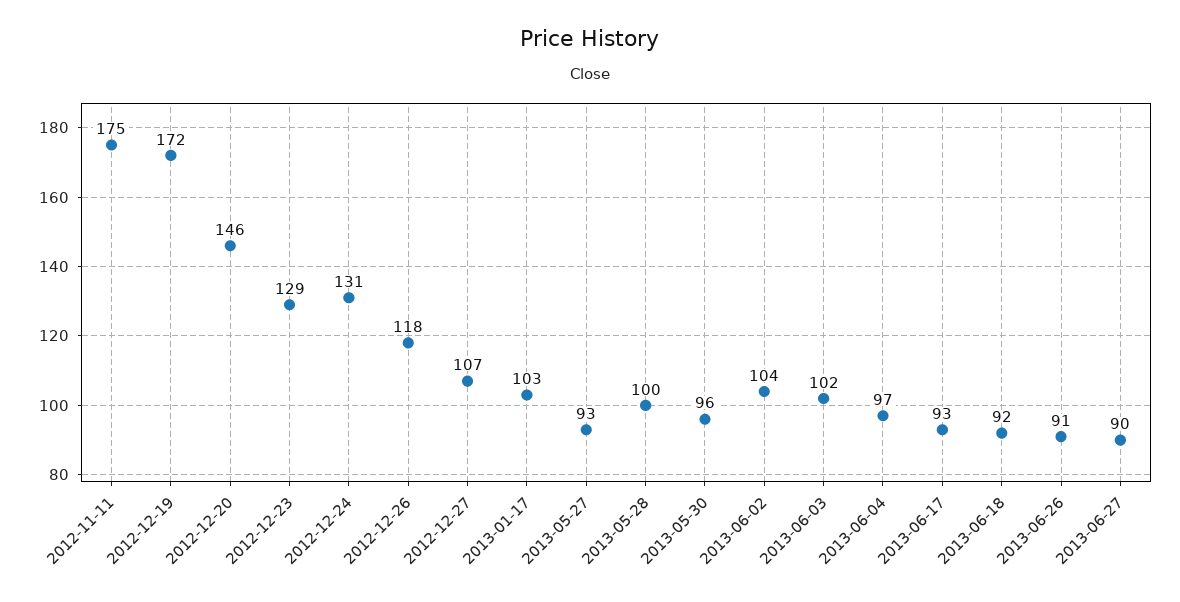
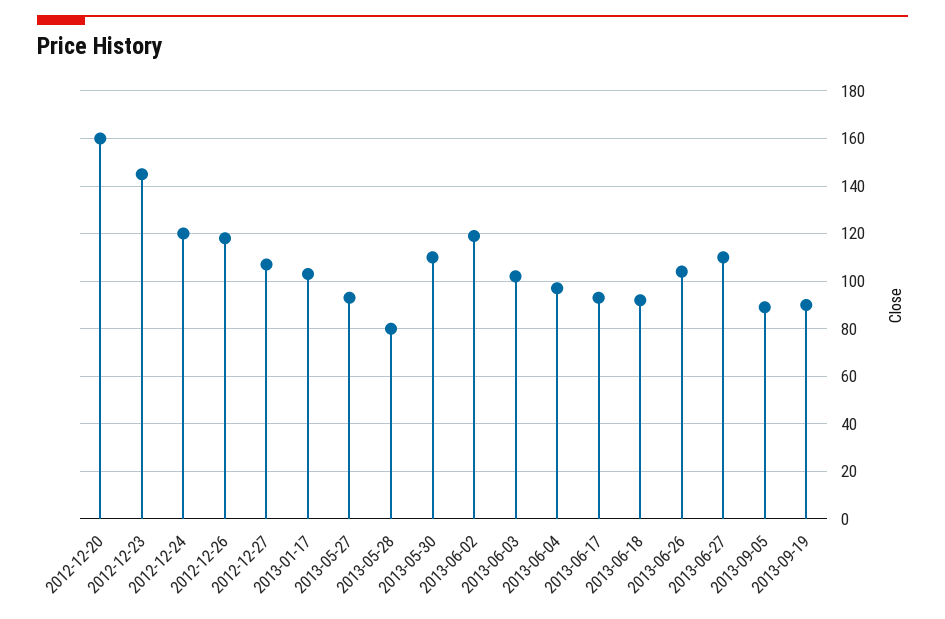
2012-11-11: 175 -> none
2012-12-19: 172 -> none
2012-12-20: 146 -> 160
2012-12-23: 129 -> 145
2012-12-24: 131 -> 120
2013-05-28: 100 -> 80
2013-05-30: 96 -> 110
2013-06-02: 104 -> 120
2013-06-26: 91 -> 105
2013-06-27: 90 -> 110
2013-09-05: none -> 90
2013-09-19: none -> 90

